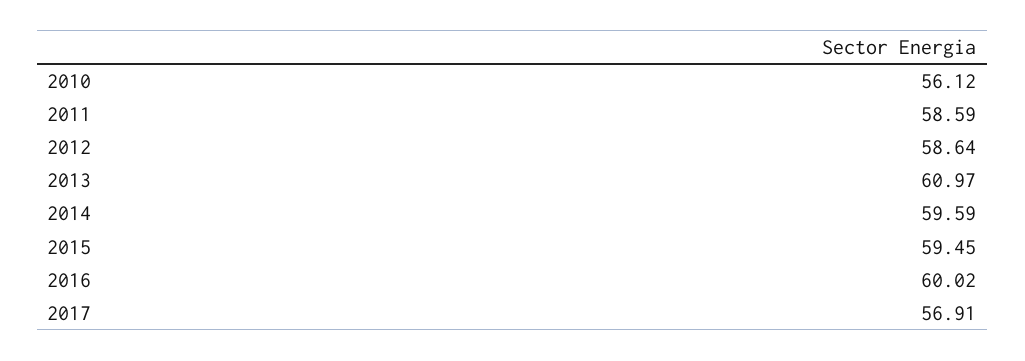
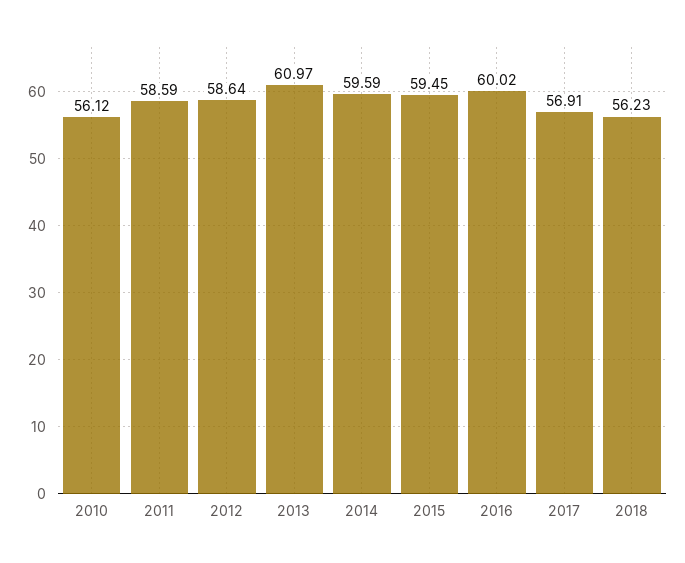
2018: none -> 56.23

